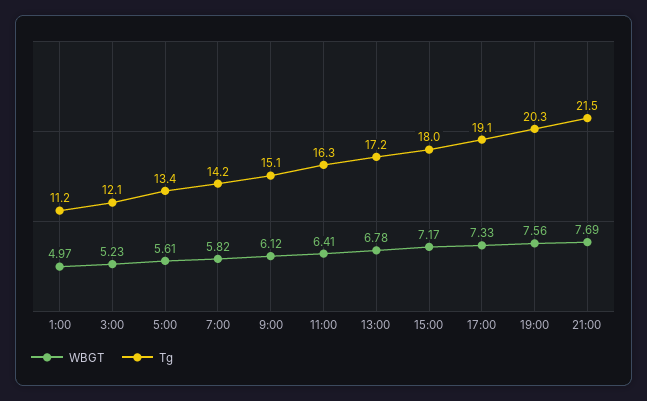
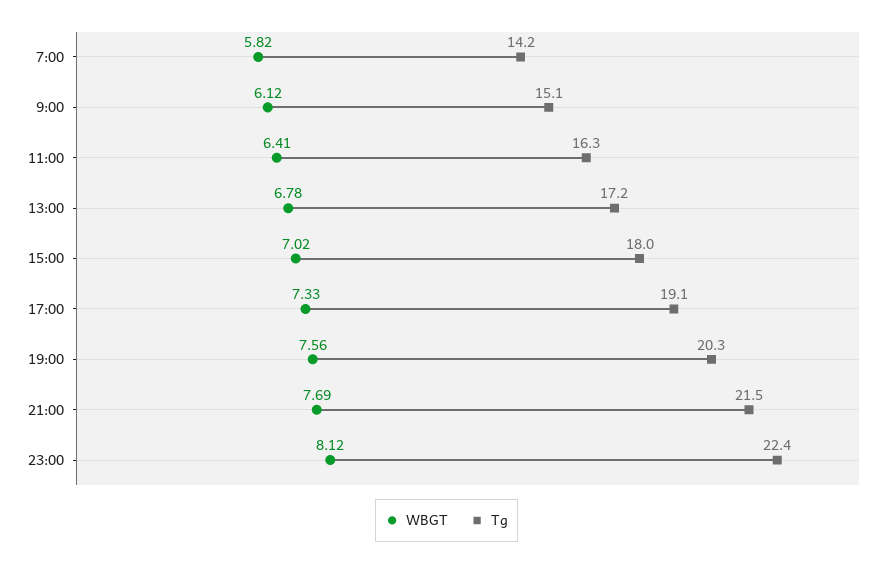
WBGT, 1:00: 4.97 -> none
Tg, 1:00: 11.2 -> none
WBGT, 3:00: 5.23 -> none
Tg, 3:00: 12.1 -> none
WBGT, 5:00: 5.61 -> none
Tg, 5:00: 13.4 -> none
WBGT, 15:00: 7.17 -> 7.02
WBGT, 23:00: none -> 8.12
Tg, 23:00: none -> 22.4

